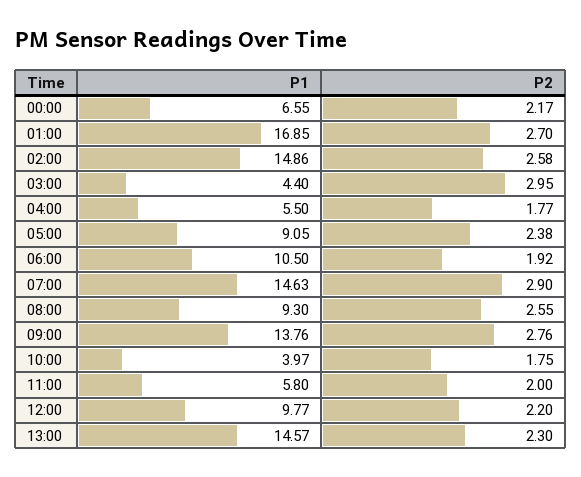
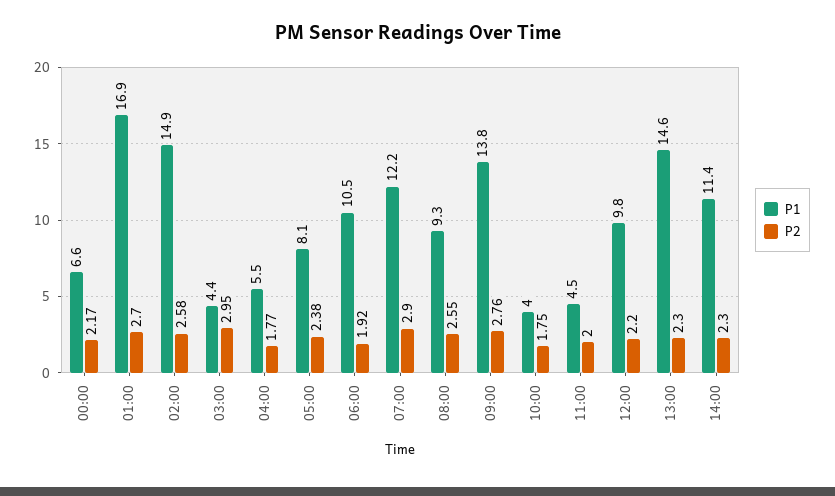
P1, 05:00: 9.05 -> 8.1
P1, 07:00: 14.63 -> 12.2
P1, 11:00: 5.8 -> 4.5
P1, 14:00: none -> 11.4
P2, 14:00: none -> 2.3

